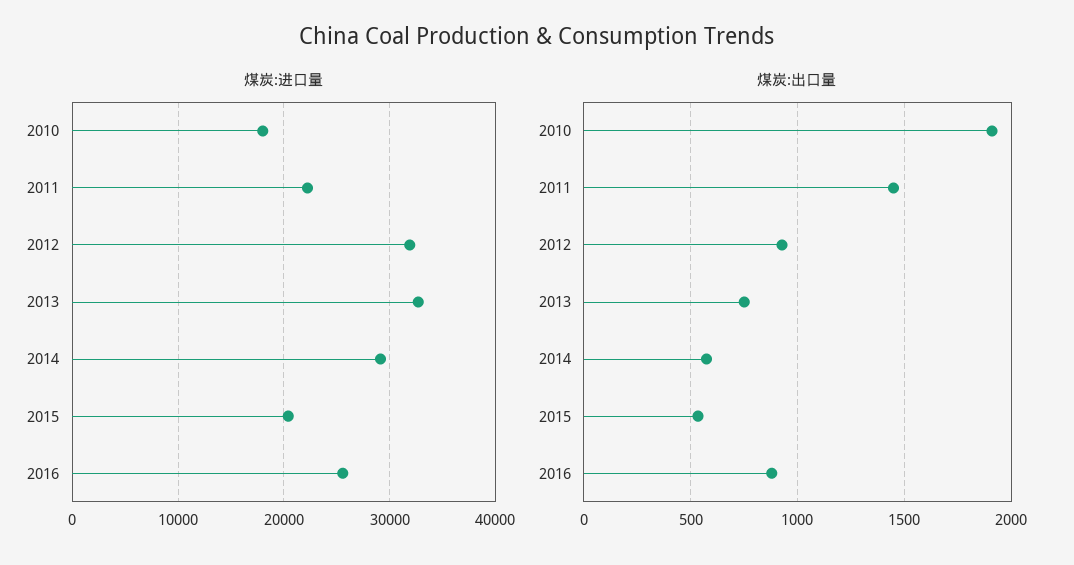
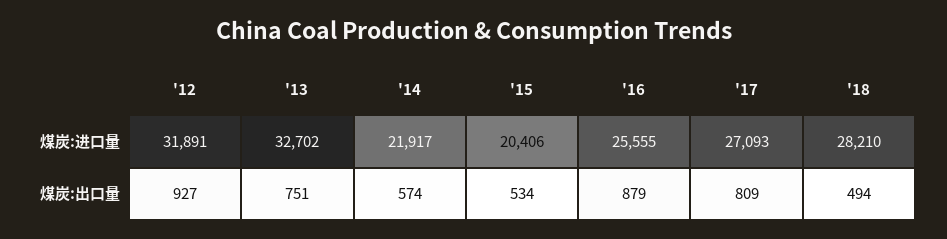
煤炭:进口量, 2010: 18000 -> none
煤炭:进口量, 2011: 22000 -> none
煤炭:进口量, 2014: 29000 -> 21917
煤炭:出口量, 2010: 1900 -> none
煤炭:出口量, 2011: 1450 -> none
煤炭:进口量, '17: none -> 27093
煤炭:进口量, '18: none -> 28210
煤炭:出口量, '17: none -> 809
煤炭:出口量, '18: none -> 494

